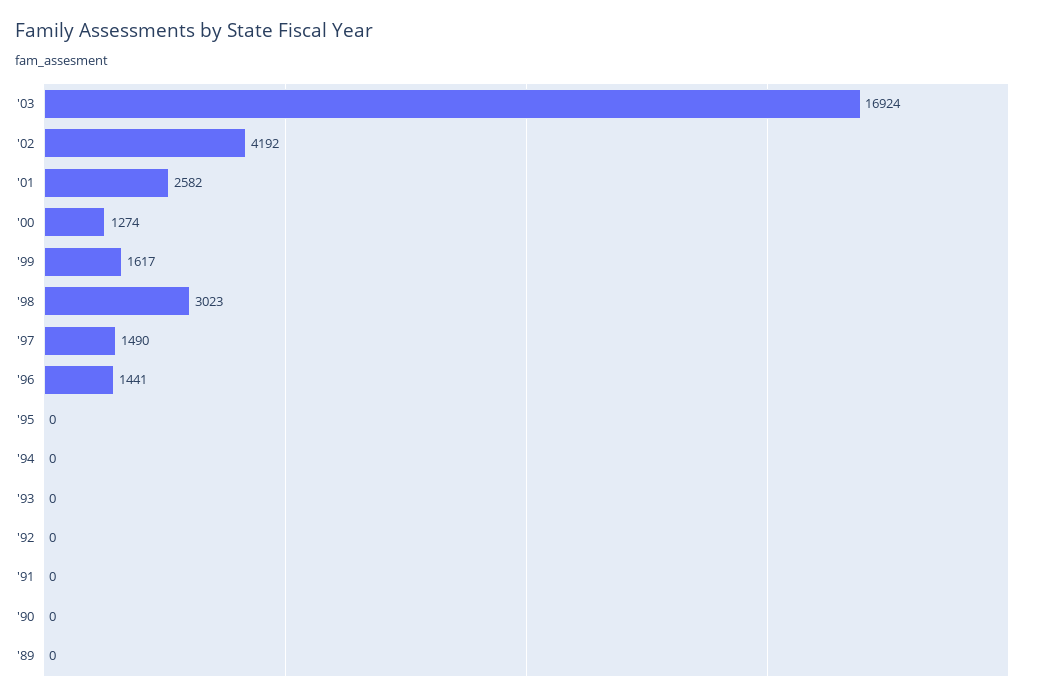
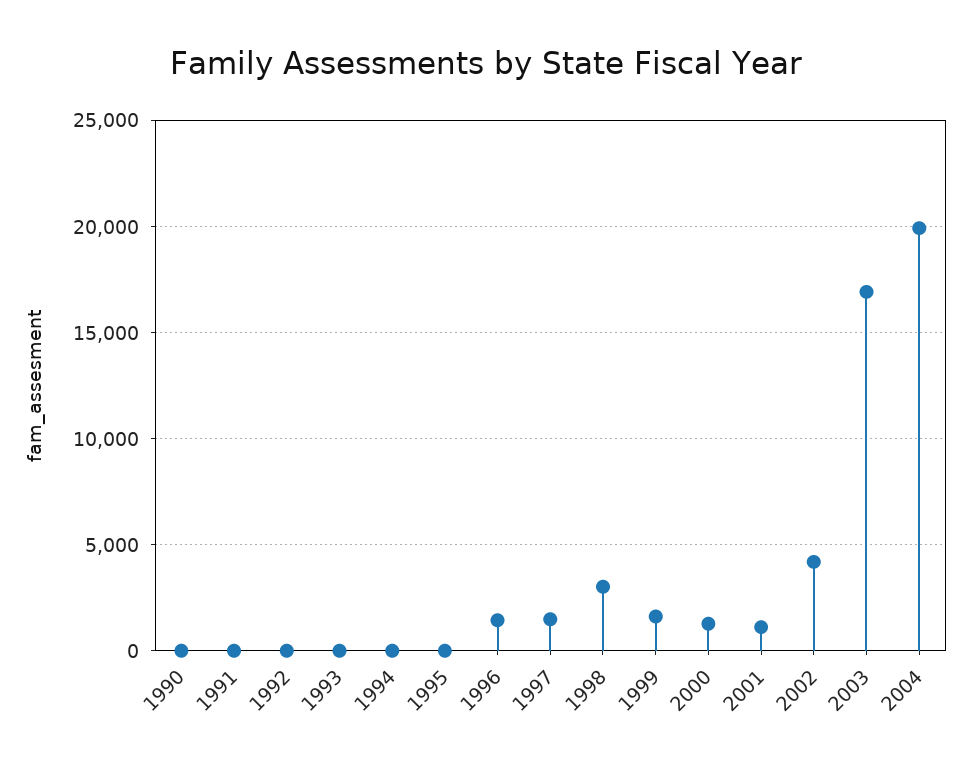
'01: 2582 -> 1000
'89: 0 -> none
2004: none -> 20000

